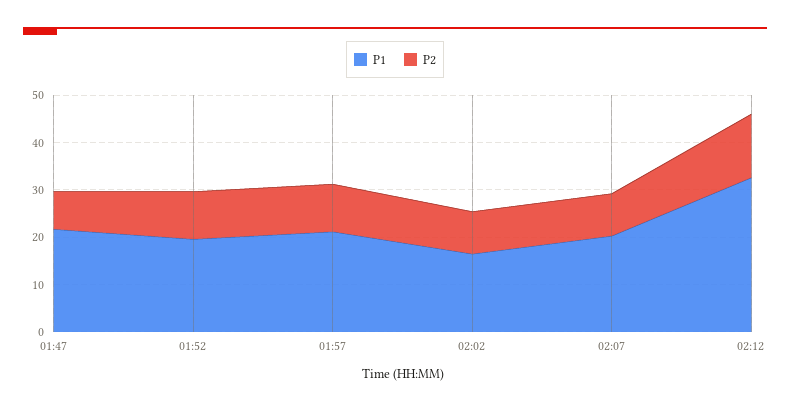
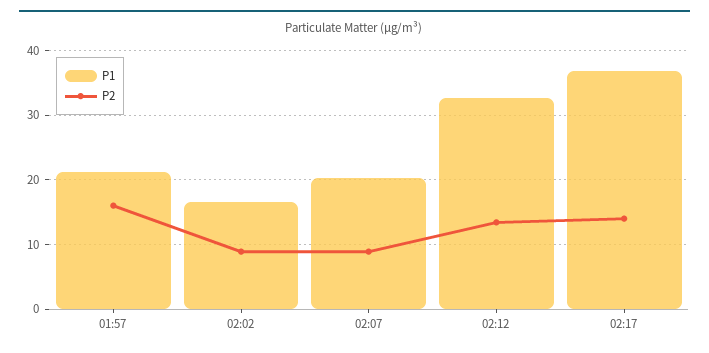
P1, 01:47: 22 -> none
P2, 01:47: 8 -> none
P1, 01:52: 20 -> none
P2, 01:52: 10 -> none
P2, 01:57: 10 -> 16
P1, 02:17: none -> 37
P2, 02:17: none -> 14

